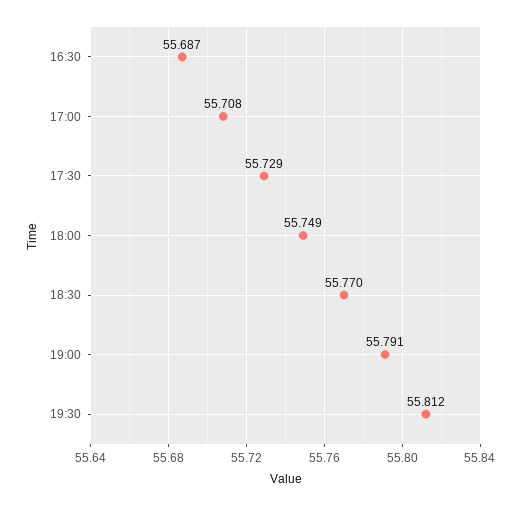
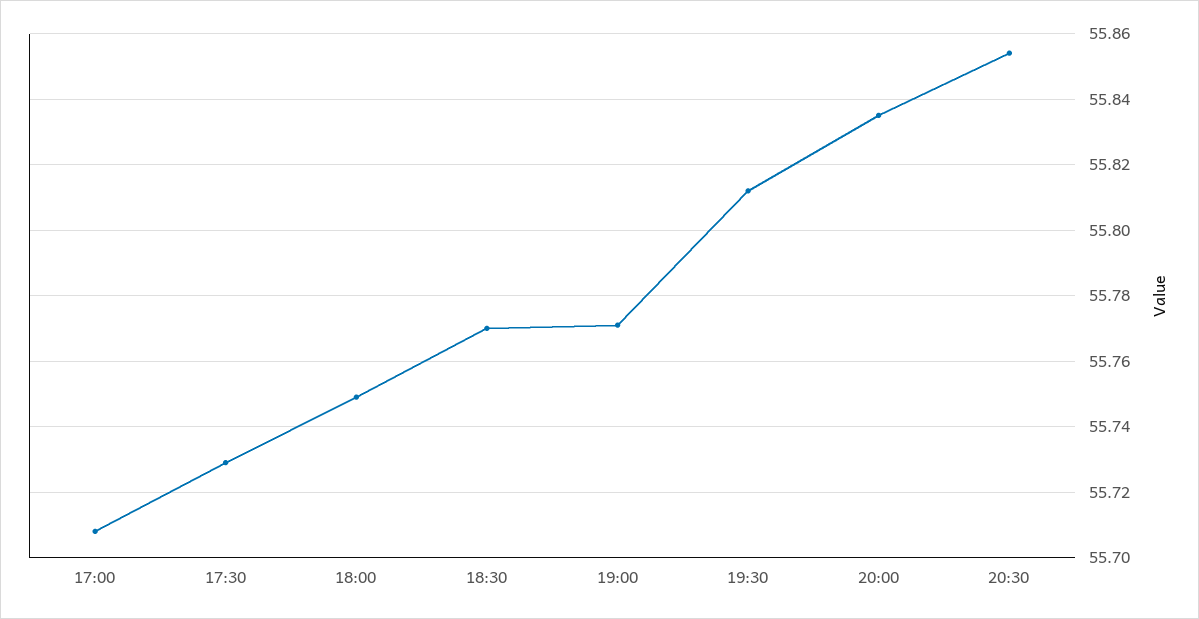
16:30: 55.687 -> none
19:00: 55.791 -> 55.77
20:00: none -> 55.835
20:30: none -> 55.855

